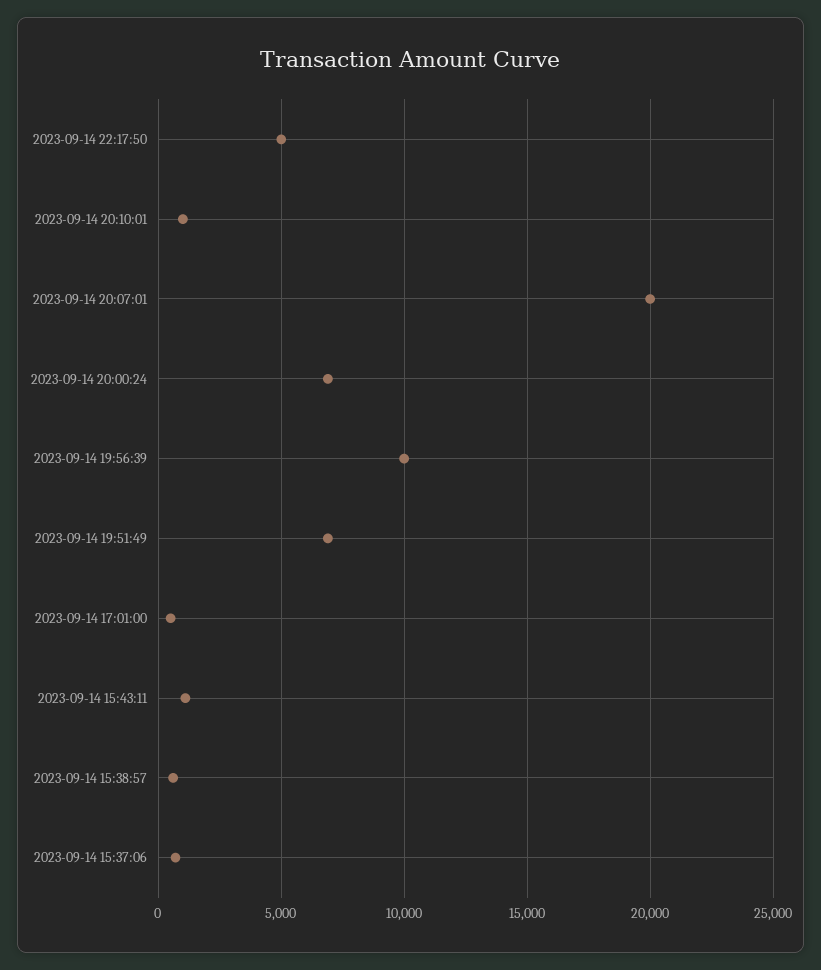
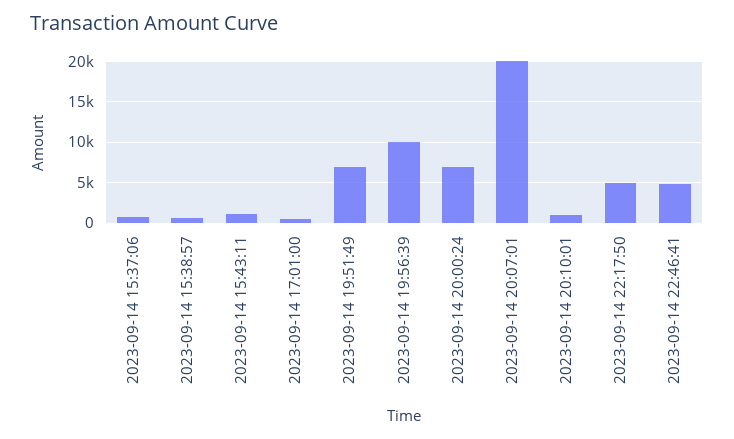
2023-09-14 22:46:41: none -> 5000

